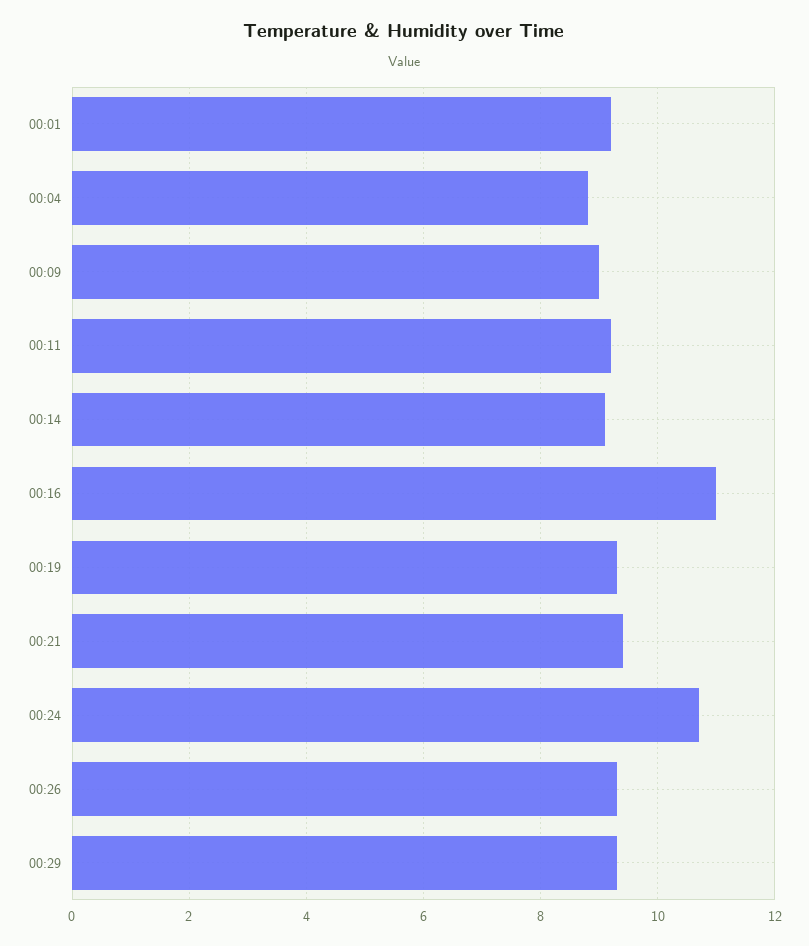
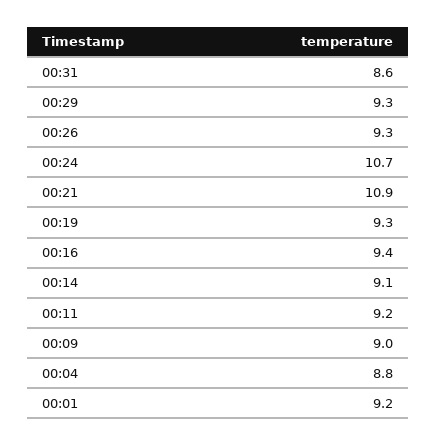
00:16: 11 -> 9.4
00:21: 9.5 -> 10.9
00:31: none -> 8.6

